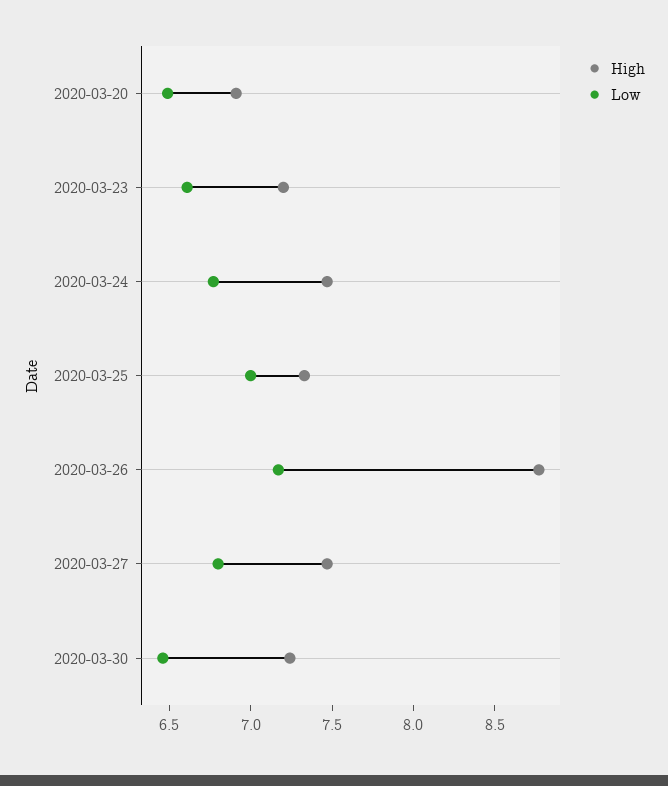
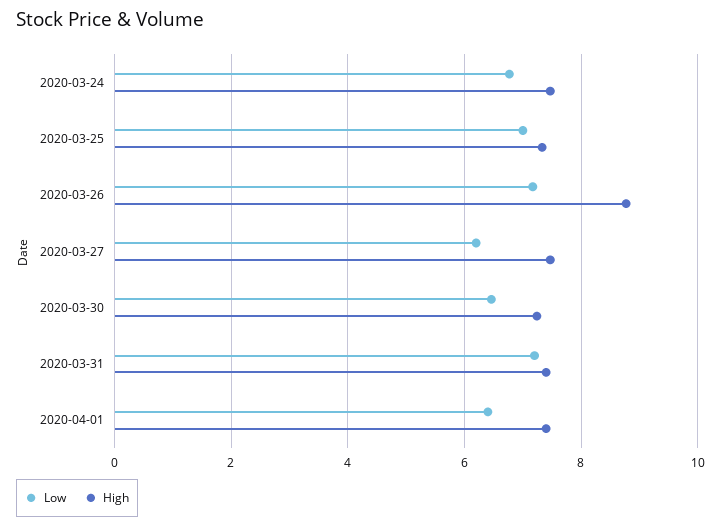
High, 2020-03-20: 6.9 -> none
Low, 2020-03-20: 6.5 -> none
High, 2020-03-23: 7.2 -> none
Low, 2020-03-23: 6.6 -> none
Low, 2020-03-27: 6.8 -> 6.2
Low, 2020-03-31: none -> 7.2
High, 2020-03-31: none -> 7.4
Low, 2020-04-01: none -> 6.4
High, 2020-04-01: none -> 7.4

